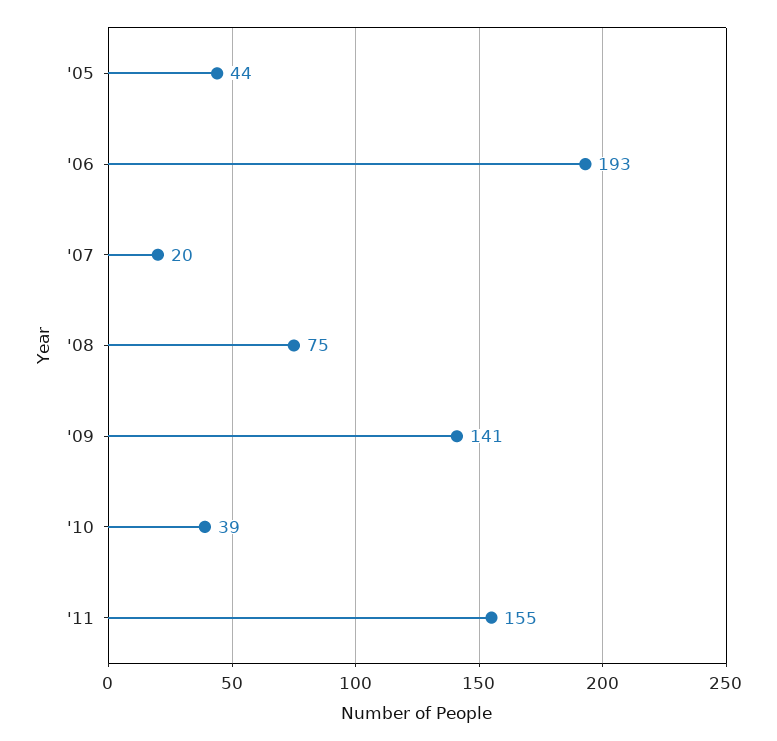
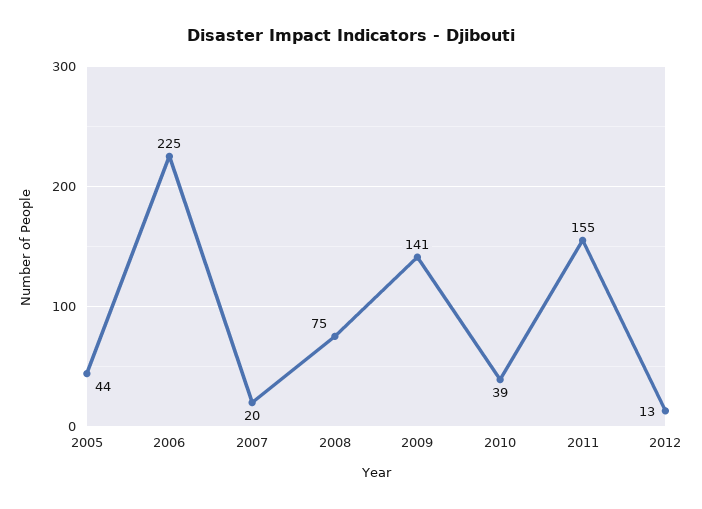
'06: 193 -> 225
2012: none -> 13

